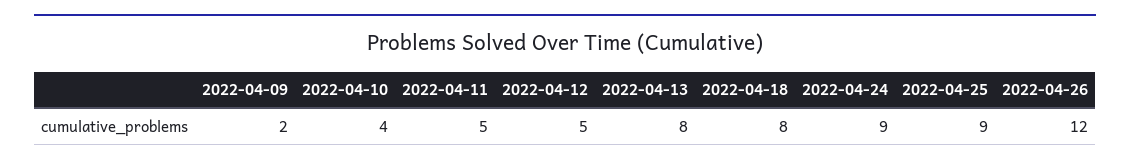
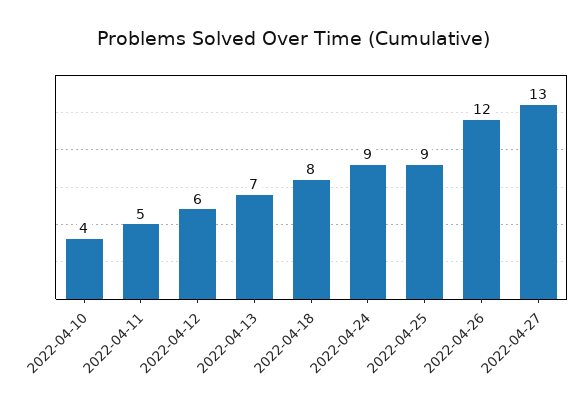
2022-04-09: 2 -> none
2022-04-12: 5 -> 6
2022-04-13: 8 -> 7
2022-04-27: none -> 13

